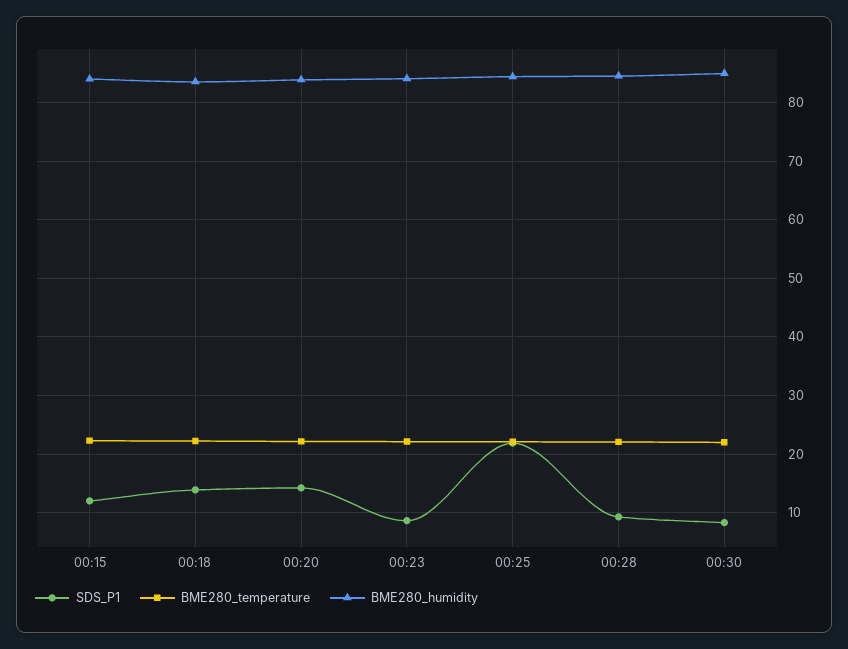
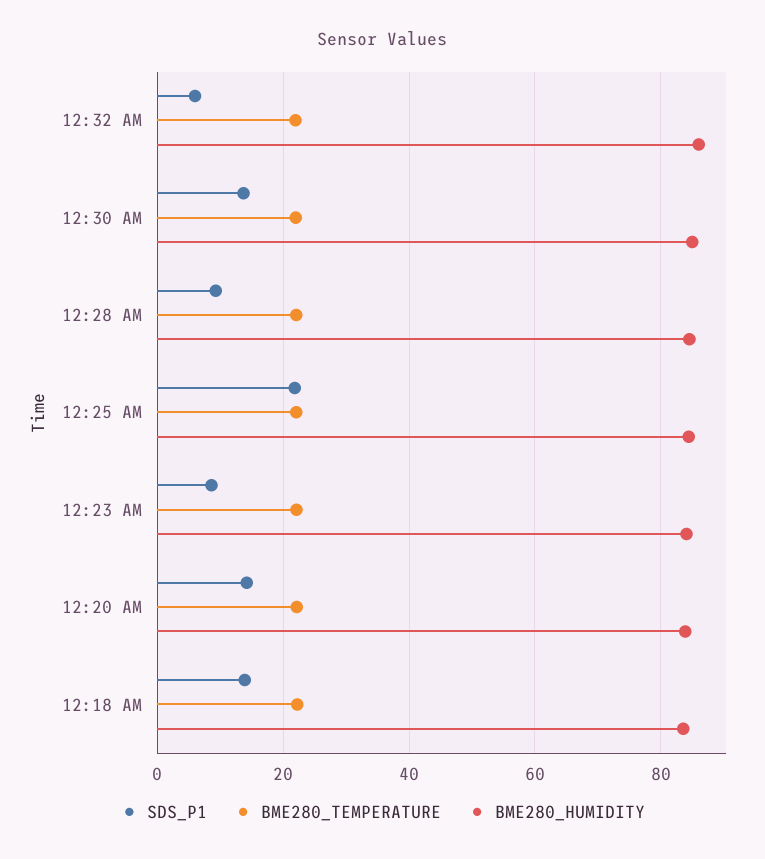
SDS_P1, 00:15: 12 -> none
BME280_temperature, 00:15: 22 -> none
BME280_humidity, 00:15: 84 -> none
SDS_P1, 00:30: 8 -> 14
SDS_P1, 12:32 AM: none -> 6
BME280_temperature, 12:32 AM: none -> 22
BME280_humidity, 12:32 AM: none -> 86

